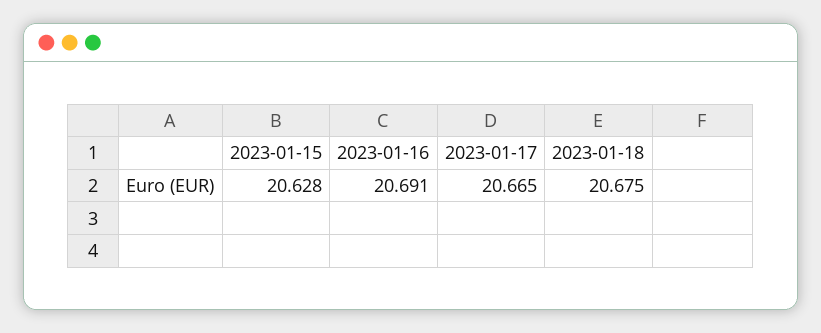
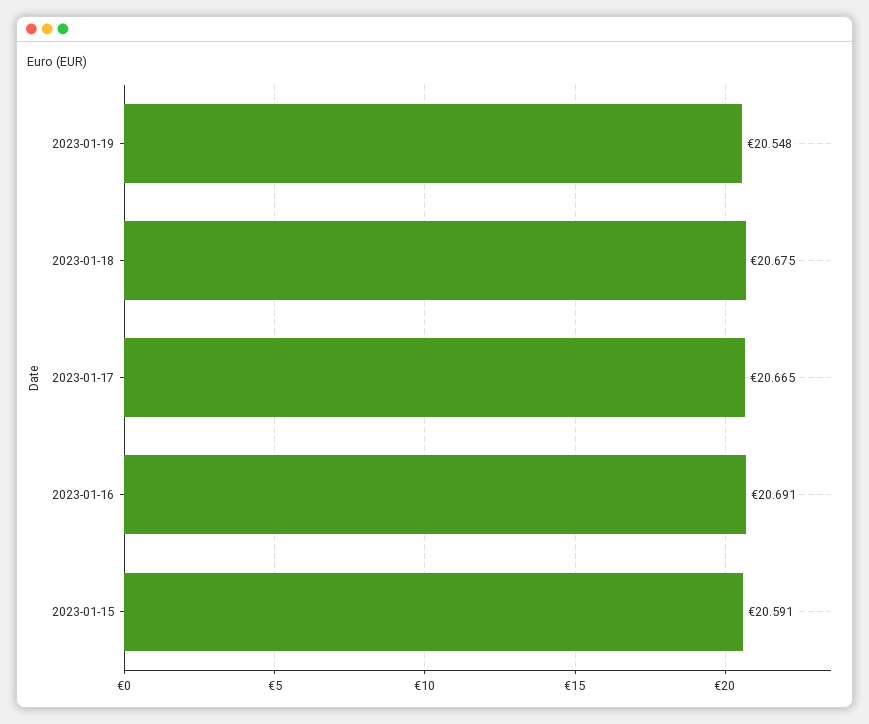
2023-01-15: 20.628 -> 20.591
2023-01-19: none -> 20.548

